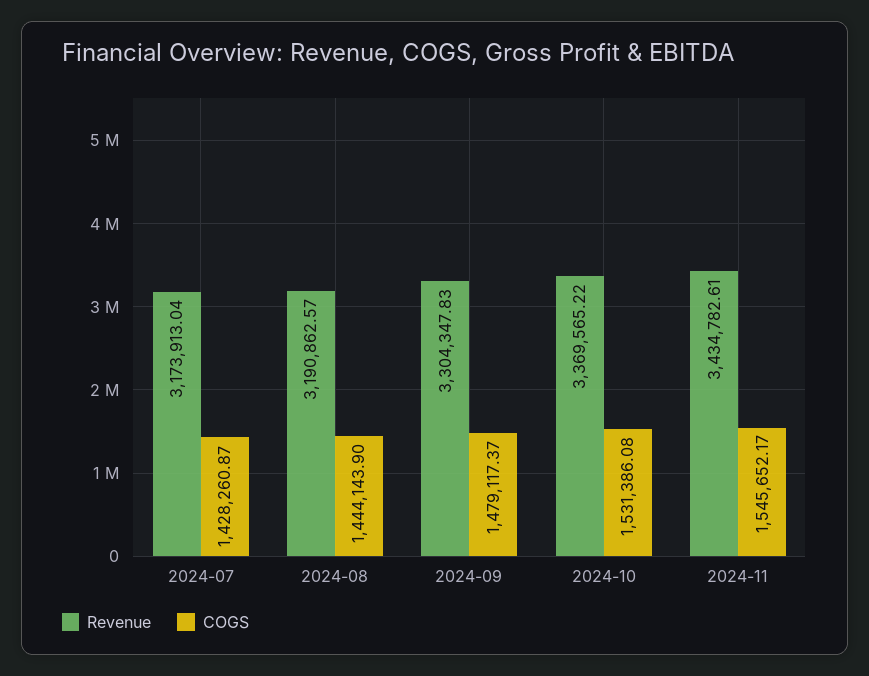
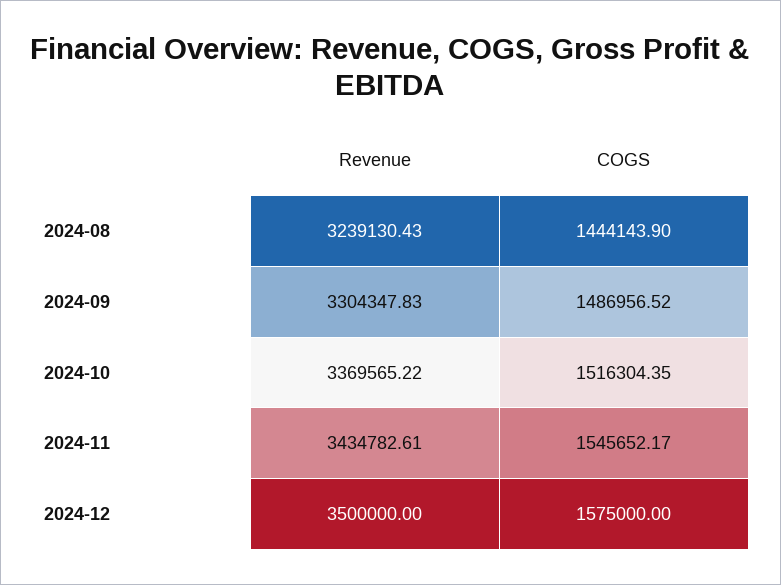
Revenue, 2024-07: 3173913.04 -> none
COGS, 2024-07: 1428260.87 -> none
Revenue, 2024-08: 3190862.57 -> 3239130.43
COGS, 2024-09: 1479117.37 -> 1486956.52
COGS, 2024-10: 1531386.08 -> 1516304.35
Revenue, 2024-12: none -> 3500000
COGS, 2024-12: none -> 1575000

